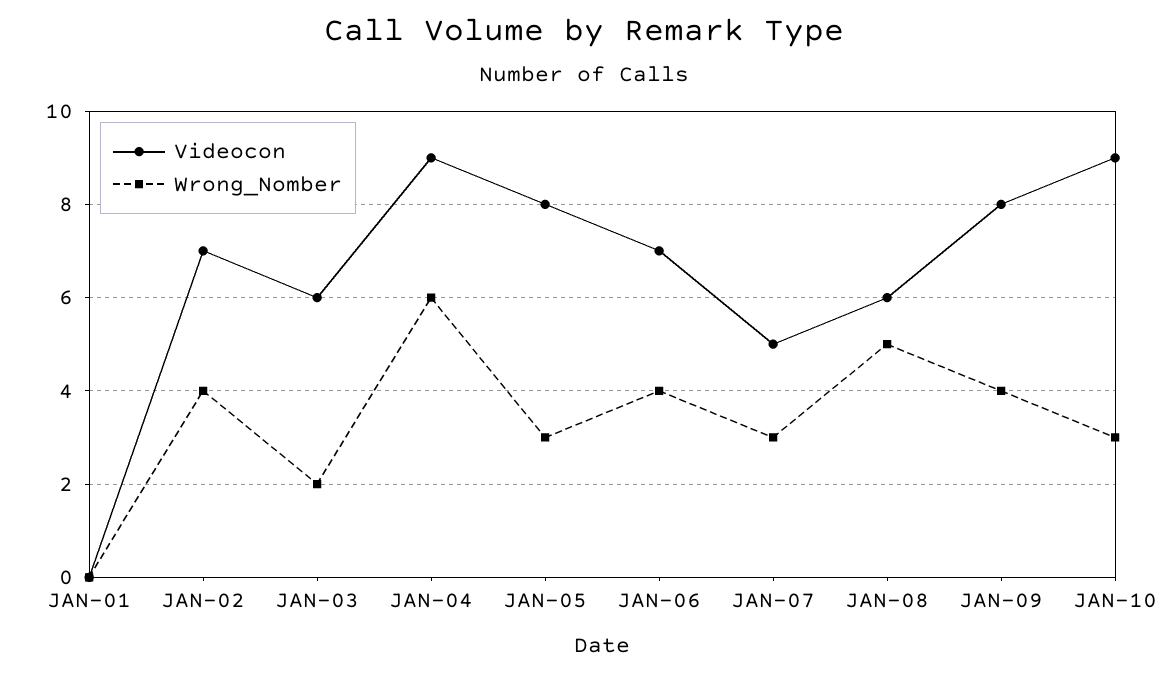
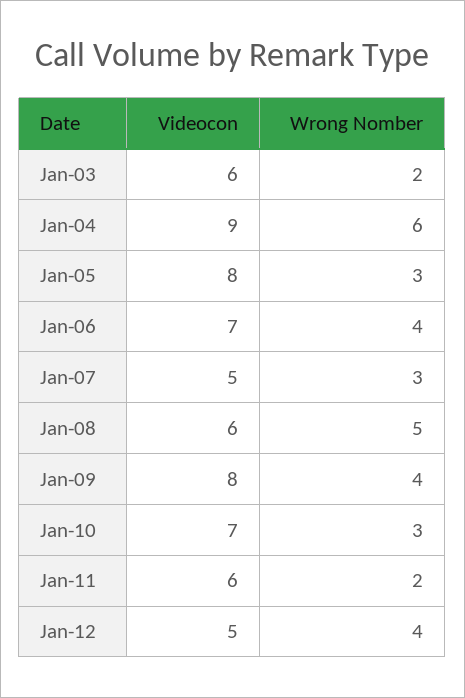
Videocon, JAN-01: 0 -> none
Wrong_Nomber, JAN-01: 0 -> none
Videocon, JAN-02: 7 -> none
Wrong_Nomber, JAN-02: 4 -> none
Videocon, JAN-10: 9 -> 7
Videocon, Jan-11: none -> 6
Wrong_Nomber, Jan-11: none -> 2
Videocon, Jan-12: none -> 5
Wrong_Nomber, Jan-12: none -> 4

